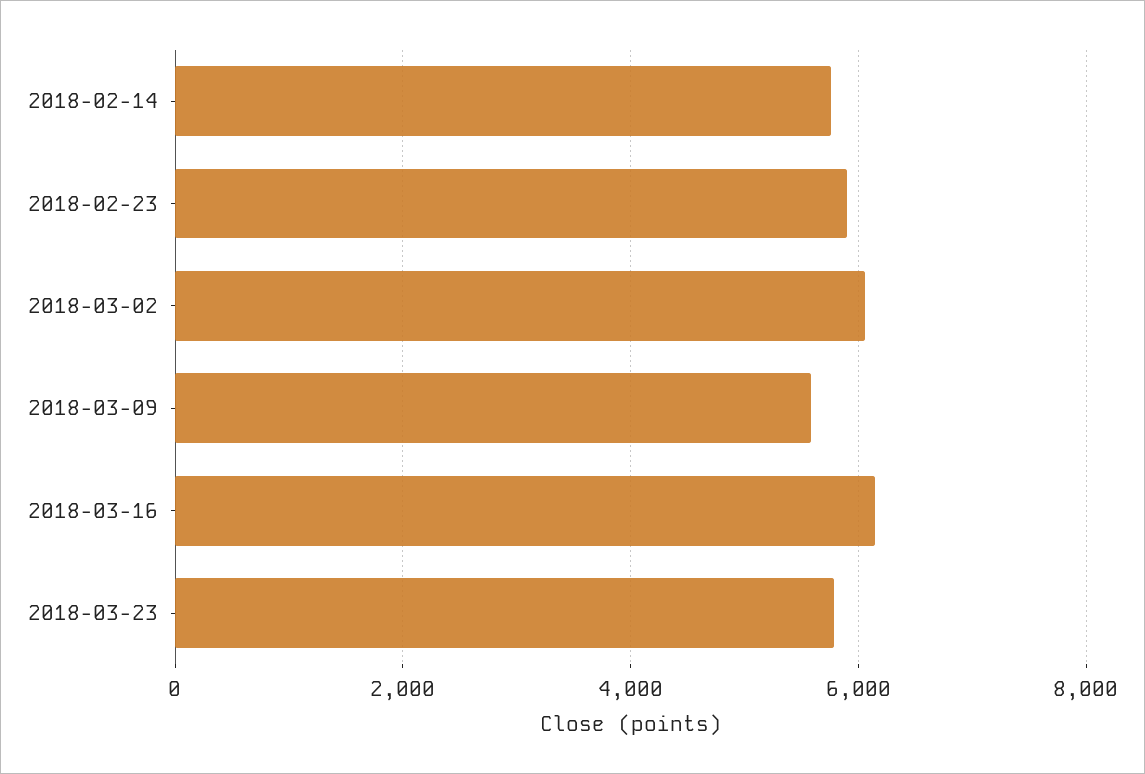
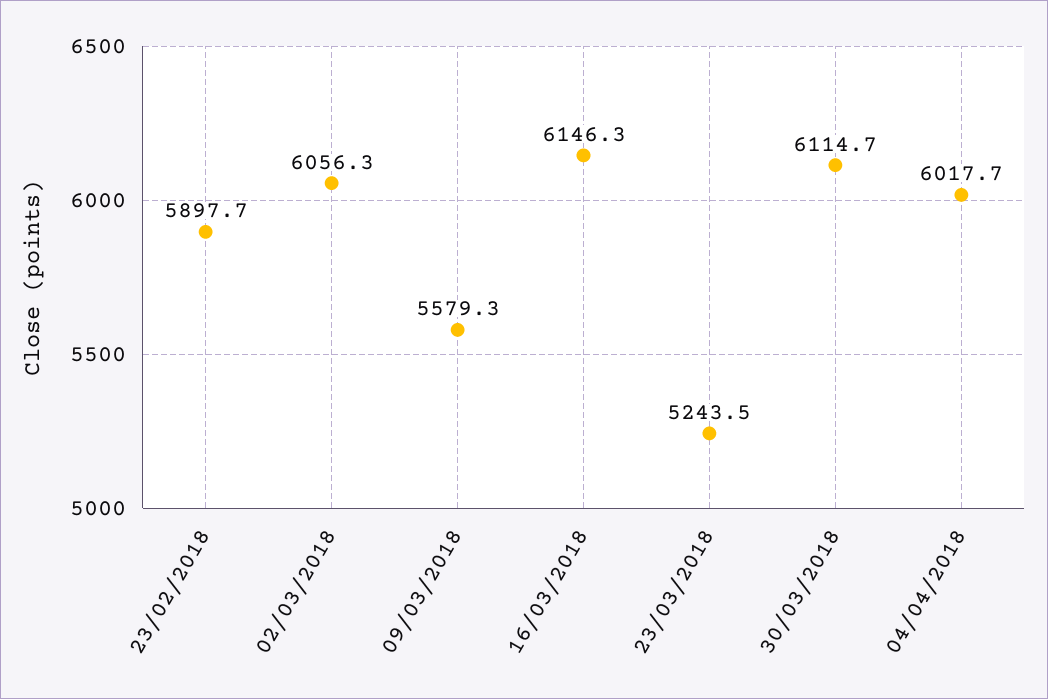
2018-02-14: 5800 -> none
2018-03-23: 5800 -> 5243.5
30/03/2018: none -> 6114.7
04/04/2018: none -> 6017.7

